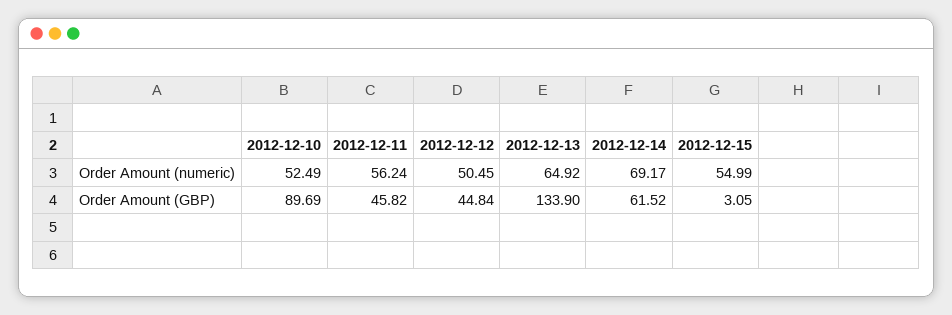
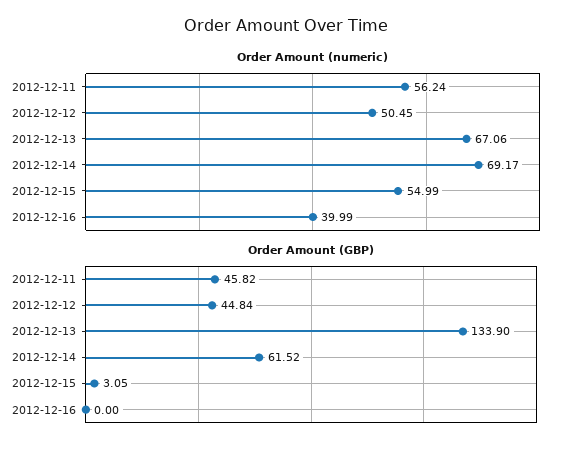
Order Amount (numeric), 2012-12-10: 52.49 -> none
Order Amount (numeric), 2012-12-13: 64.92 -> 67.06
Order Amount (GBP), 2012-12-10: 89.69 -> none
Order Amount (numeric), 2012-12-16: none -> 39.99
Order Amount (GBP), 2012-12-16: none -> 0

